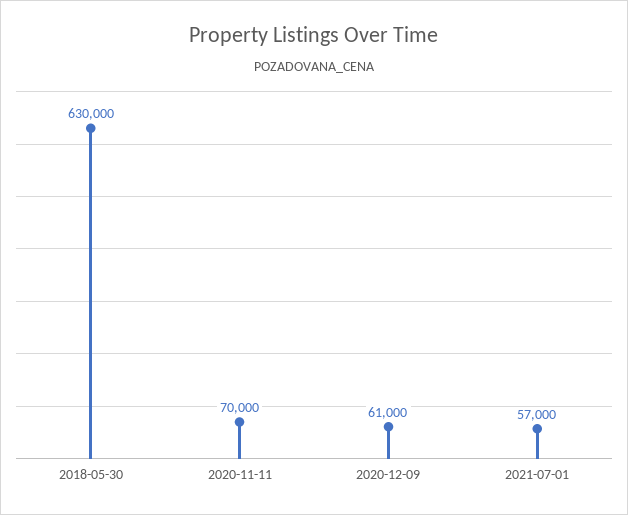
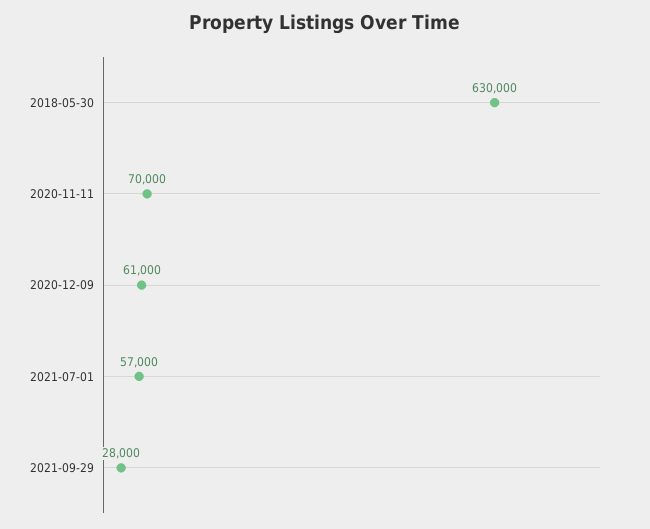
2021-09-29: none -> 28000

